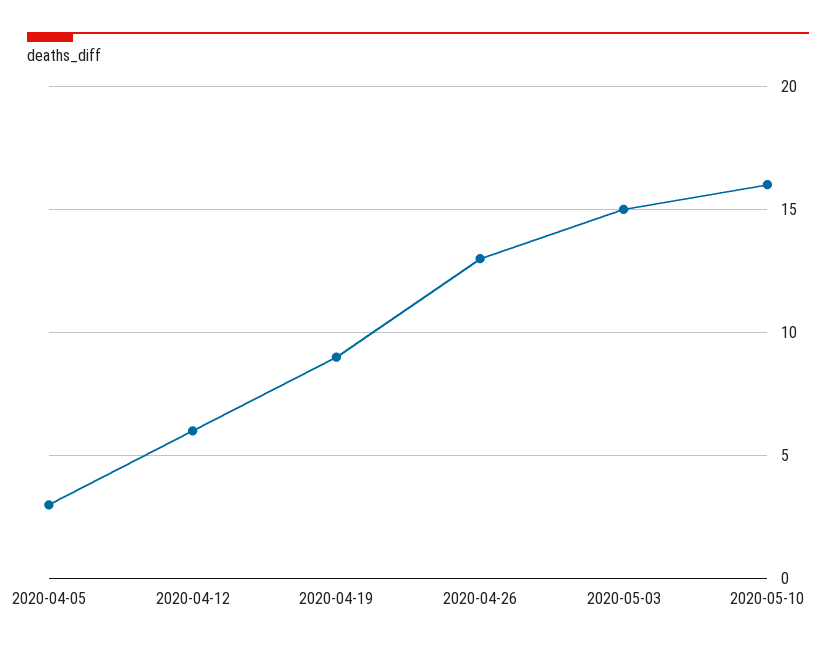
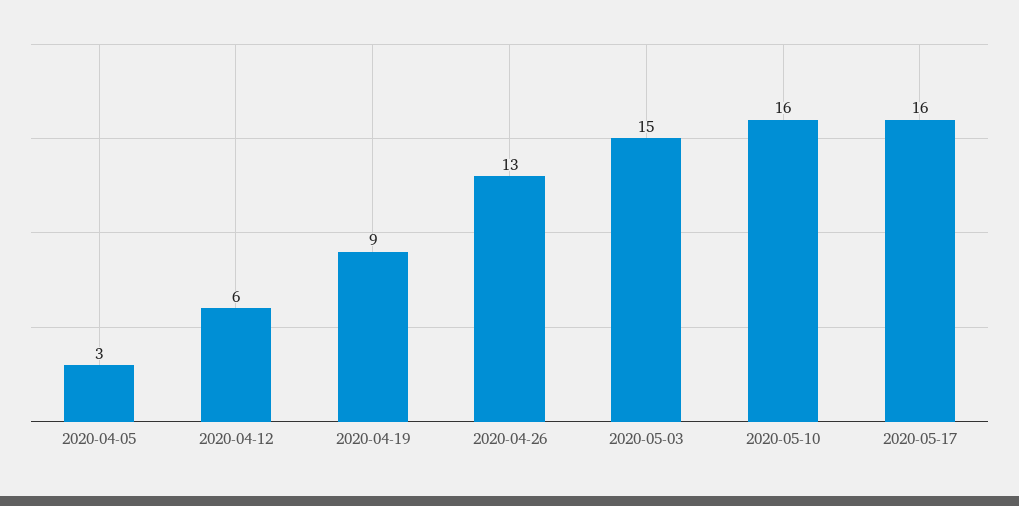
2020-05-17: none -> 16

